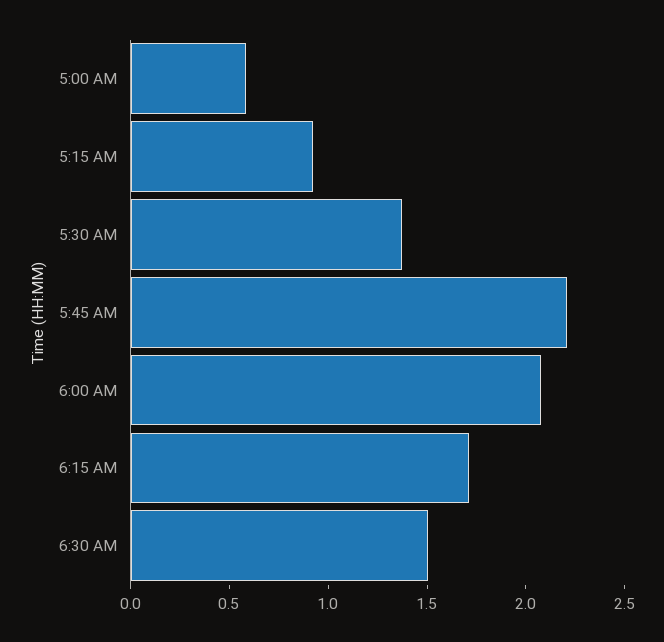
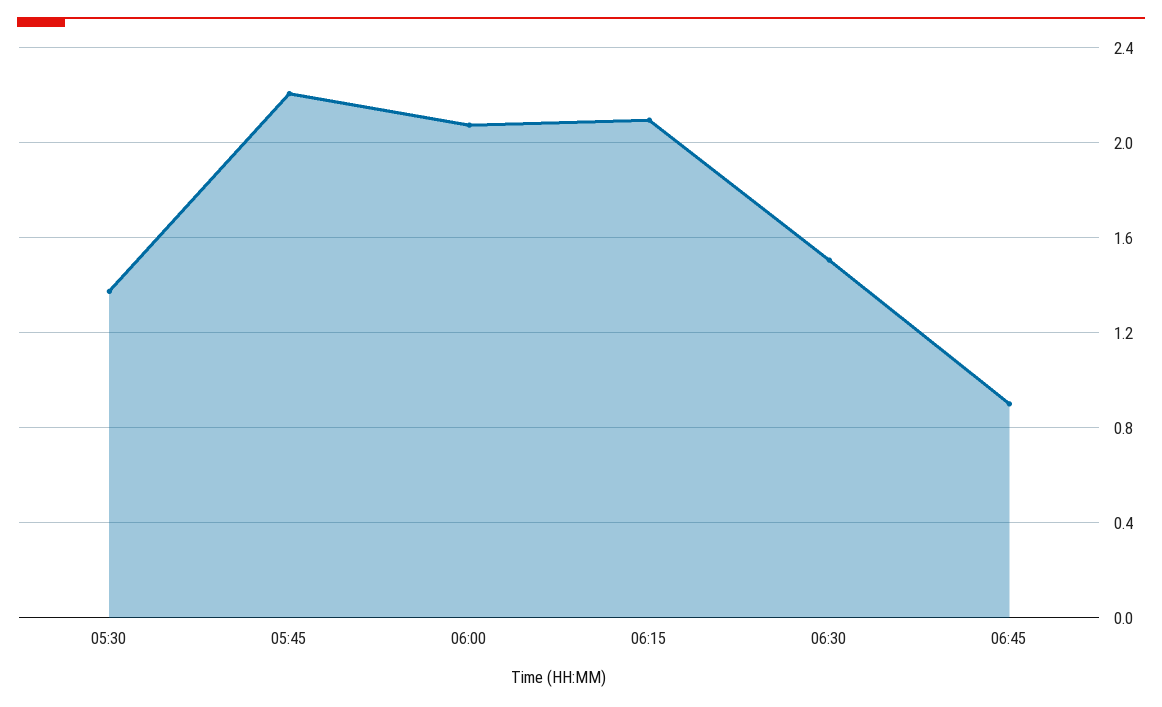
5:00 AM: 0.6 -> none
5:15 AM: 0.9 -> none
6:15 AM: 1.7 -> 2.1
06:45: none -> 0.9

